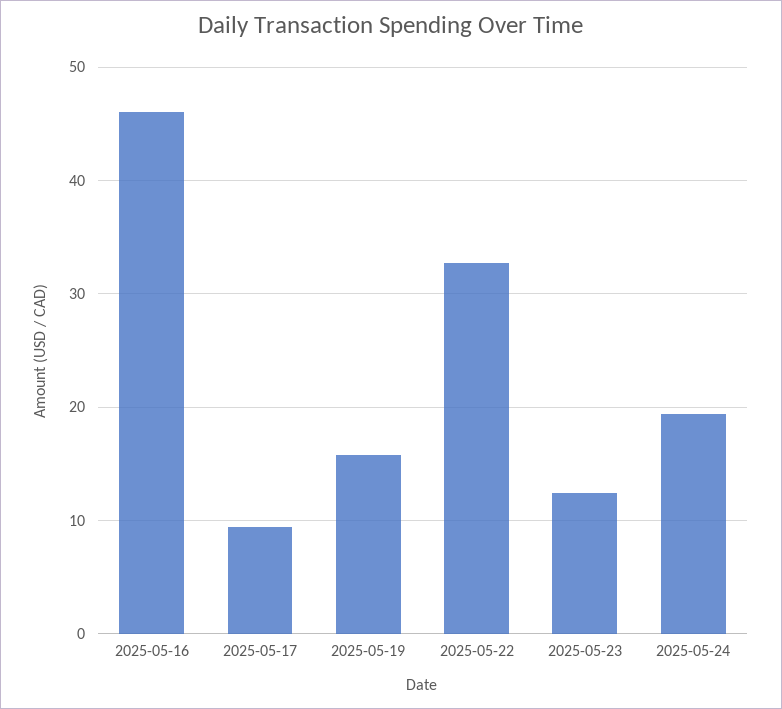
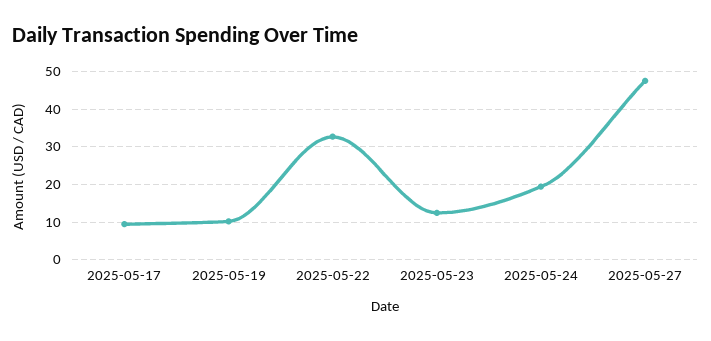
2025-05-16: 46 -> none
2025-05-19: 16 -> 10
2025-05-27: none -> 48

